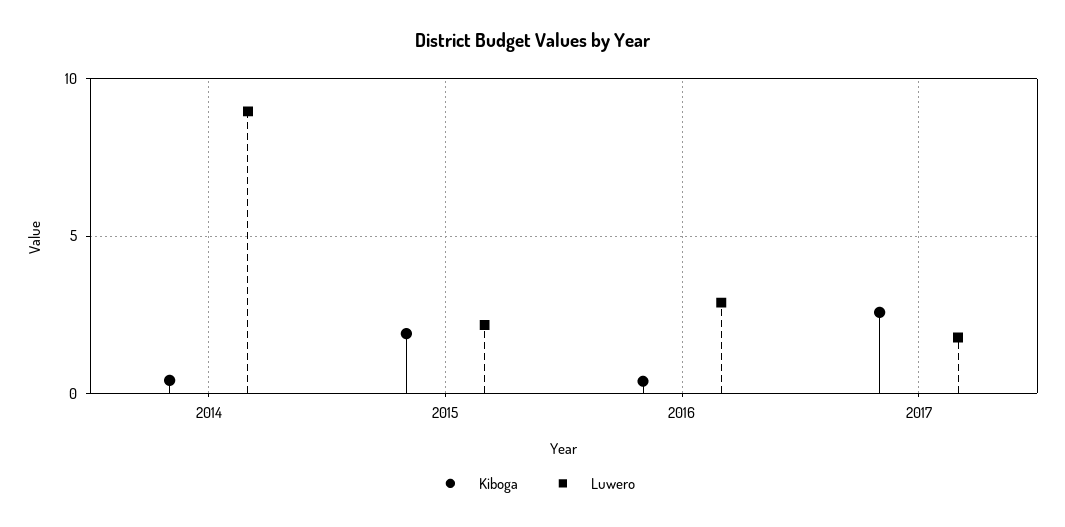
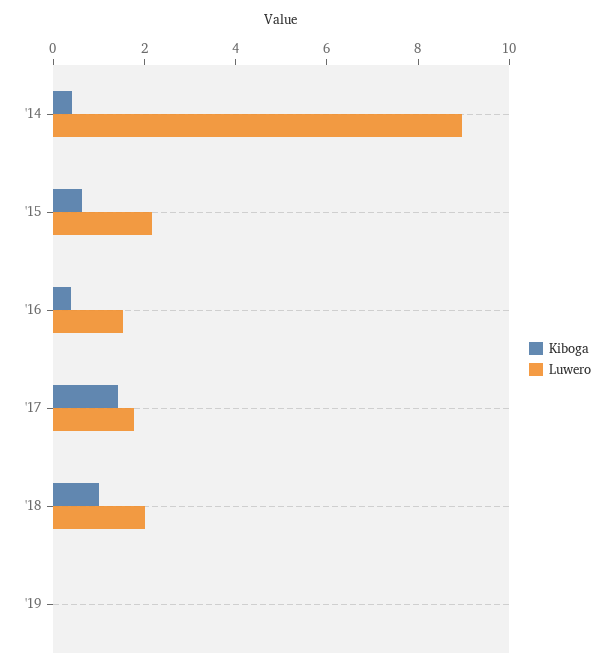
Kiboga, 2015: 2 -> 0.5
Luwero, 2016: 3 -> 1.5
Kiboga, 2017: 2.5 -> 1.5
Kiboga, '18: none -> 1
Luwero, '18: none -> 2
Kiboga, '19: none -> 0
Luwero, '19: none -> 0

